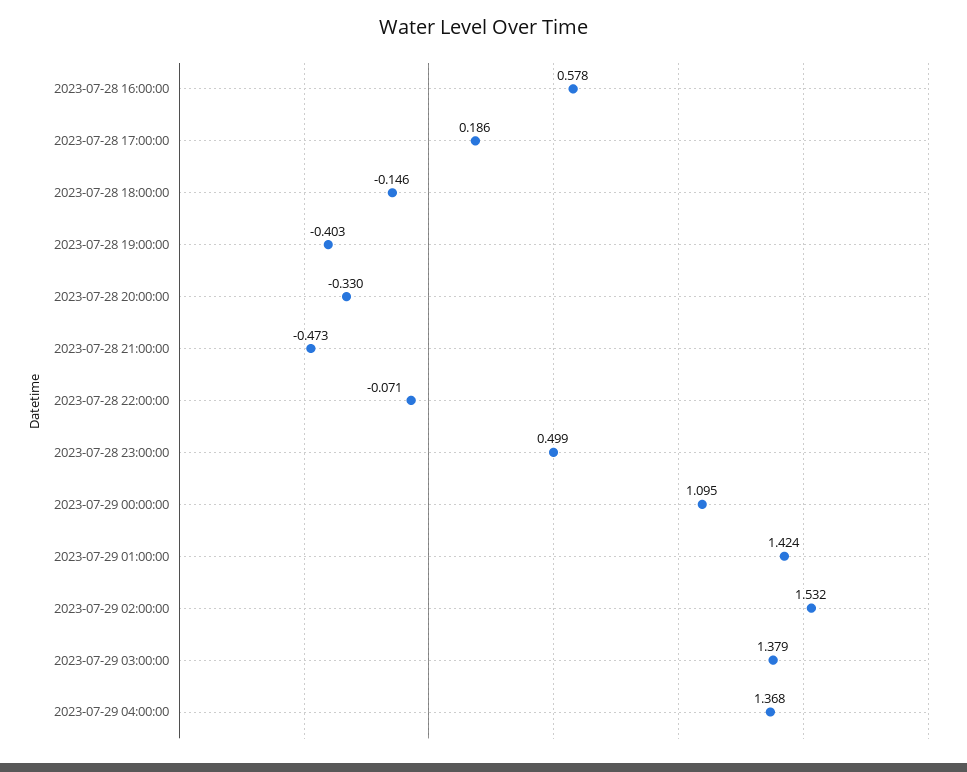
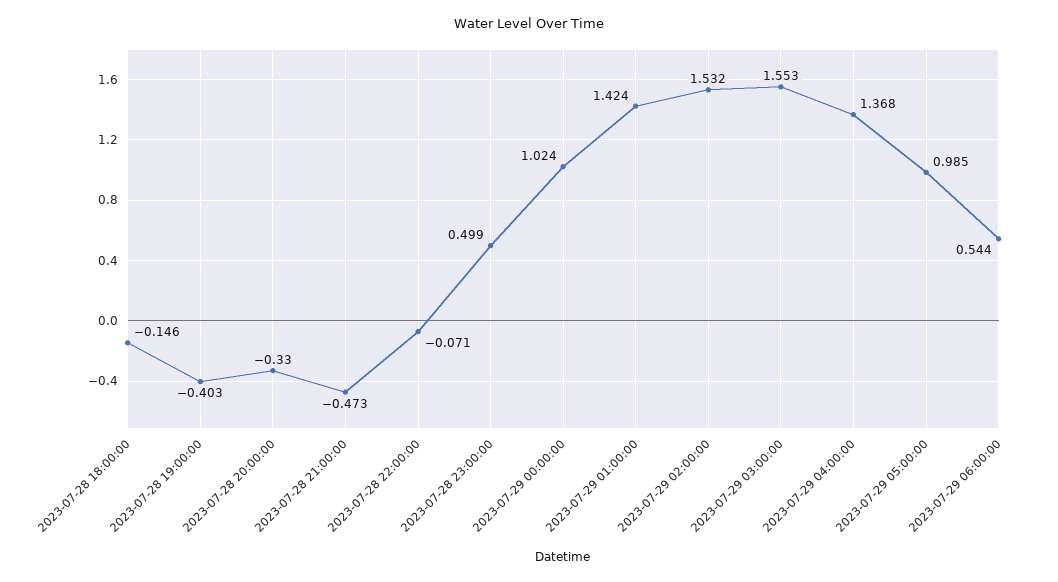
2023-07-28 16:00:00: 0.578 -> none
2023-07-28 17:00:00: 0.186 -> none
2023-07-29 00:00:00: 1.095 -> 1.024
2023-07-29 03:00:00: 1.379 -> 1.553
2023-07-29 05:00:00: none -> 0.985
2023-07-29 06:00:00: none -> 0.544

